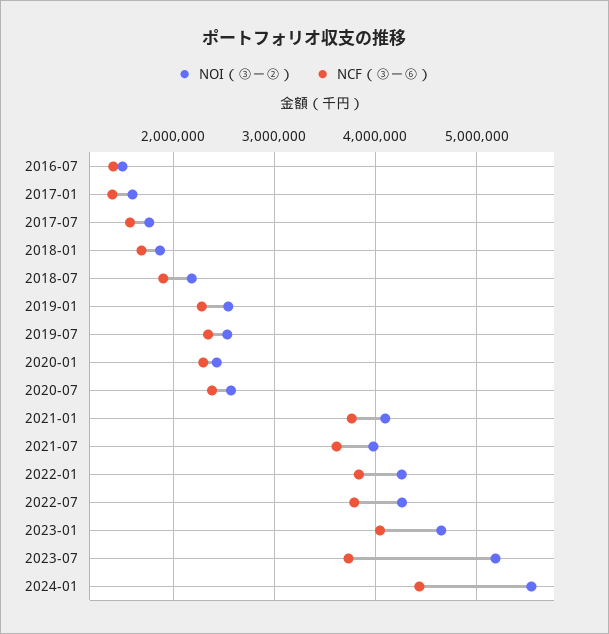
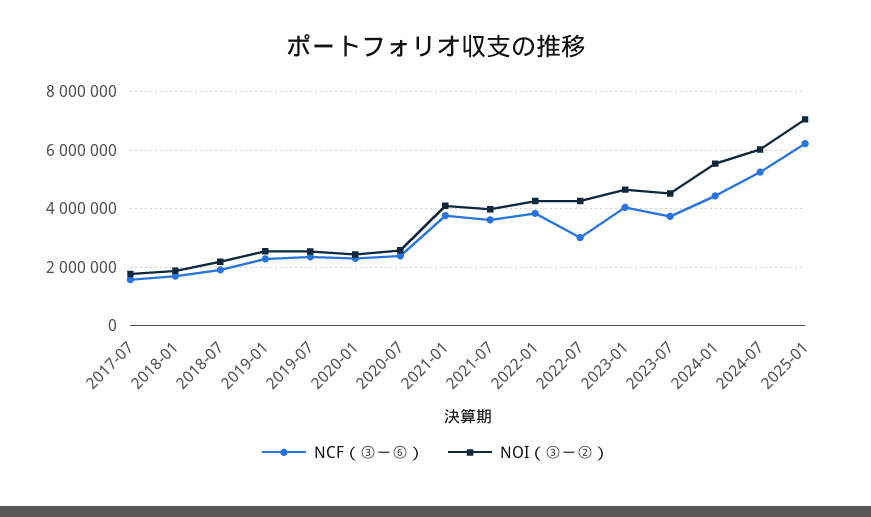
NOI（③－②）, 2016-07: 1500000 -> none
NCF（③－⑥）, 2016-07: 1400000 -> none
NOI（③－②）, 2017-01: 1600000 -> none
NCF（③－⑥）, 2017-01: 1400000 -> none
NCF（③－⑥）, 2022-07: 3800000 -> 3000000
NOI（③－②）, 2023-07: 5200000 -> 4500000
NCF（③－⑥）, 2024-07: none -> 5250000
NOI（③－②）, 2024-07: none -> 6000000
NCF（③－⑥）, 2025-01: none -> 6250000
NOI（③－②）, 2025-01: none -> 7000000

